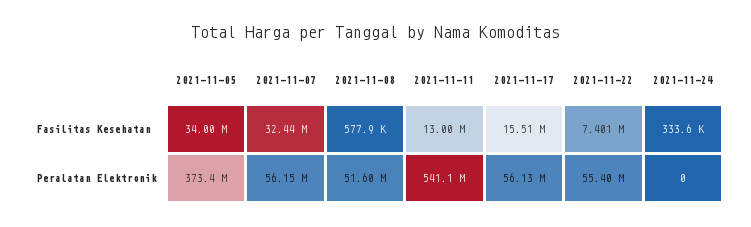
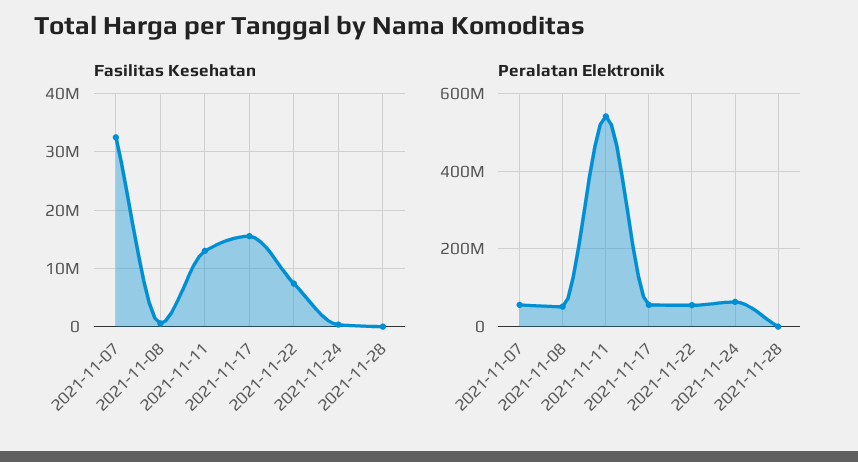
Fasilitas Kesehatan, 2021-11-05: 34000000 -> none
Peralatan Elektronik, 2021-11-05: 373400000 -> none
Peralatan Elektronik, 2021-11-24: 0 -> 60000000
Fasilitas Kesehatan, 2021-11-28: none -> 0
Peralatan Elektronik, 2021-11-28: none -> 0

